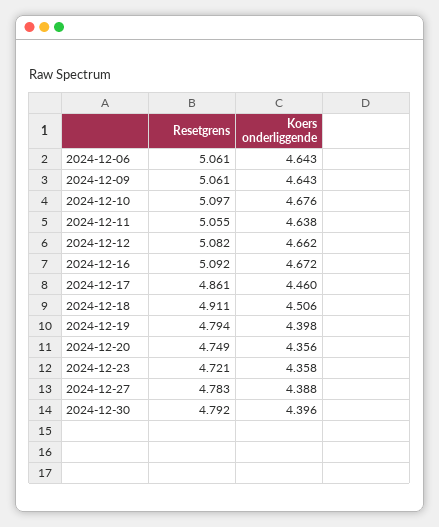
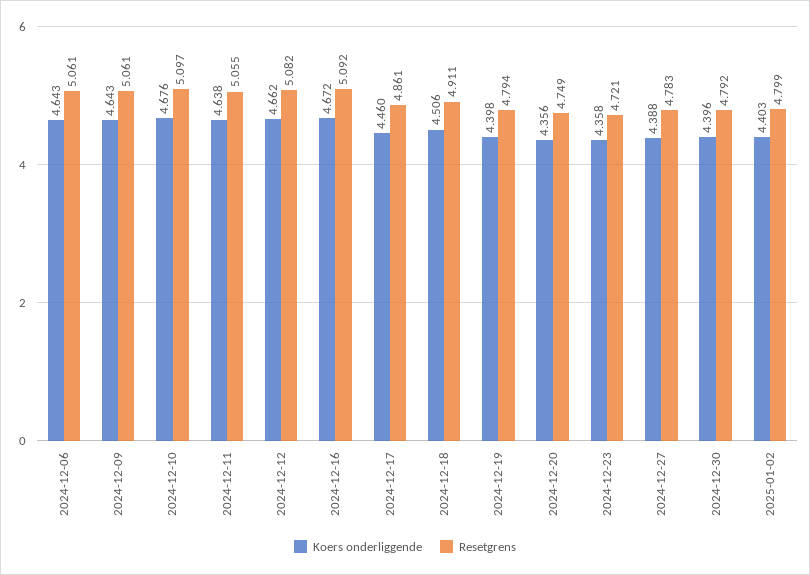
Koers onderliggende, 2025-01-02: none -> 4.403
Resetgrens, 2025-01-02: none -> 4.799

